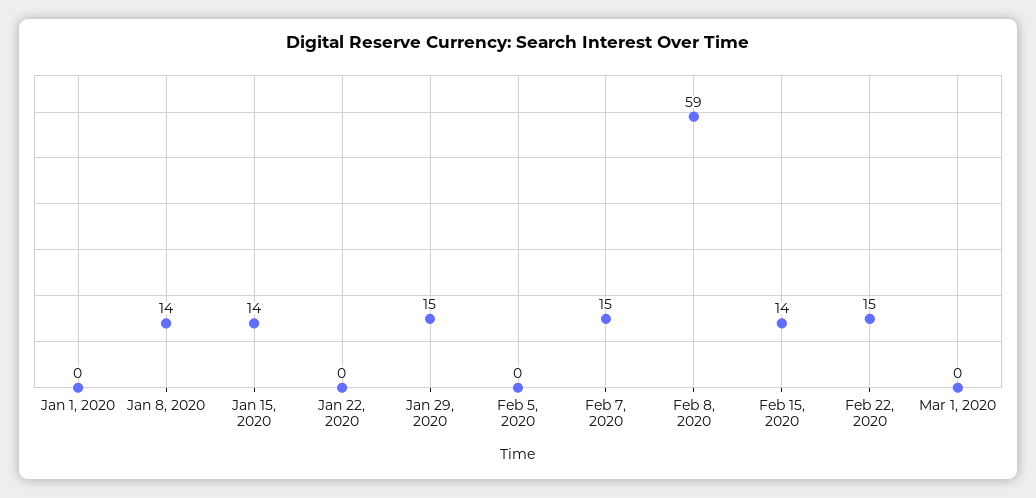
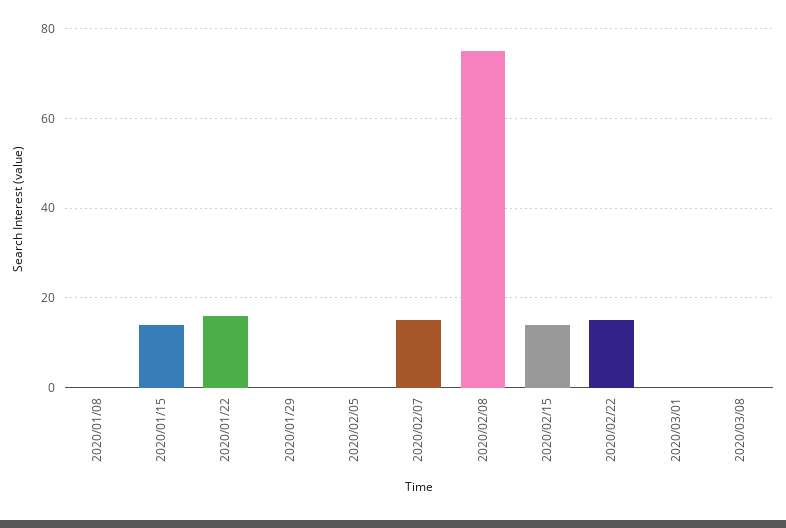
Jan 1, 2020: 0 -> none
Jan 8, 2020: 14 -> 0
Jan 22, 2020: 0 -> 15
Jan 29, 2020: 15 -> 0
Feb 8, 2020: 59 -> 75
2020/03/08: none -> 0

